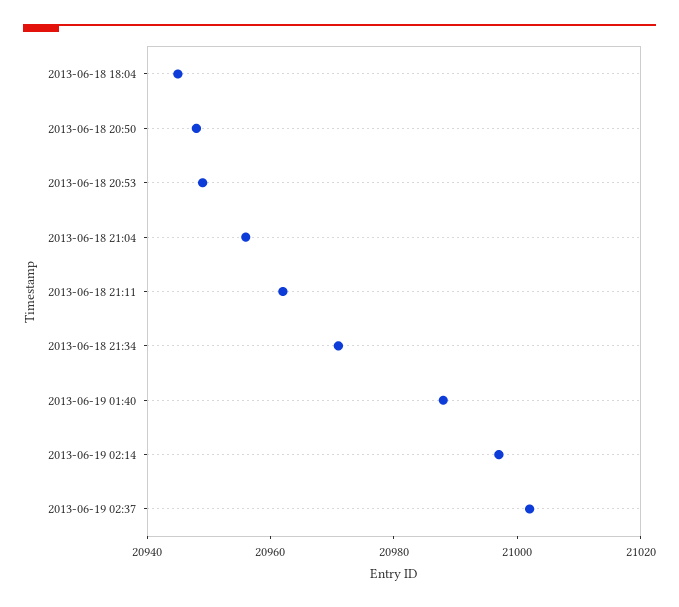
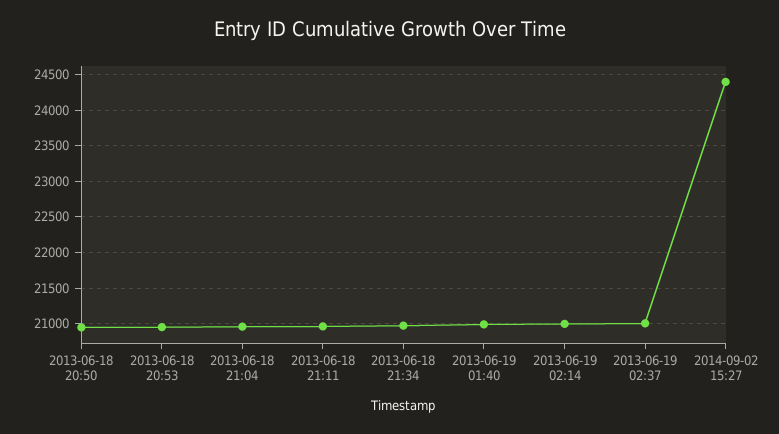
2013-06-18 18:04: 20945 -> none
2014-09-02 15:27: none -> 24400

